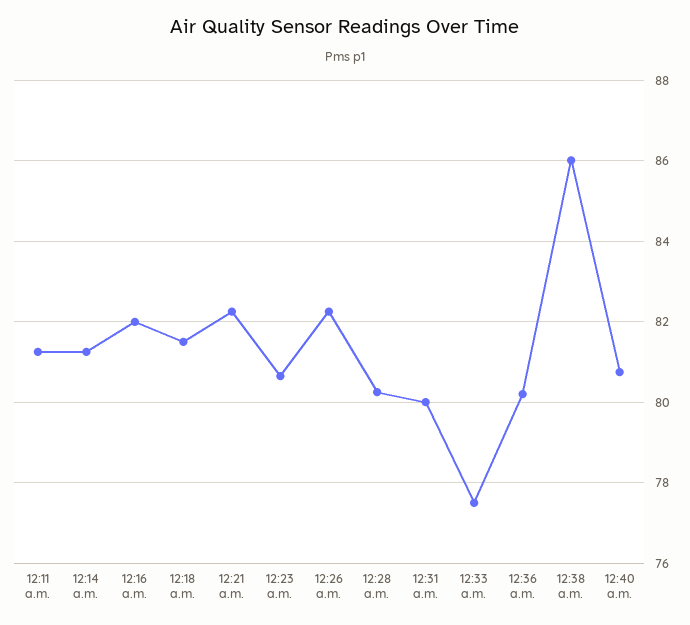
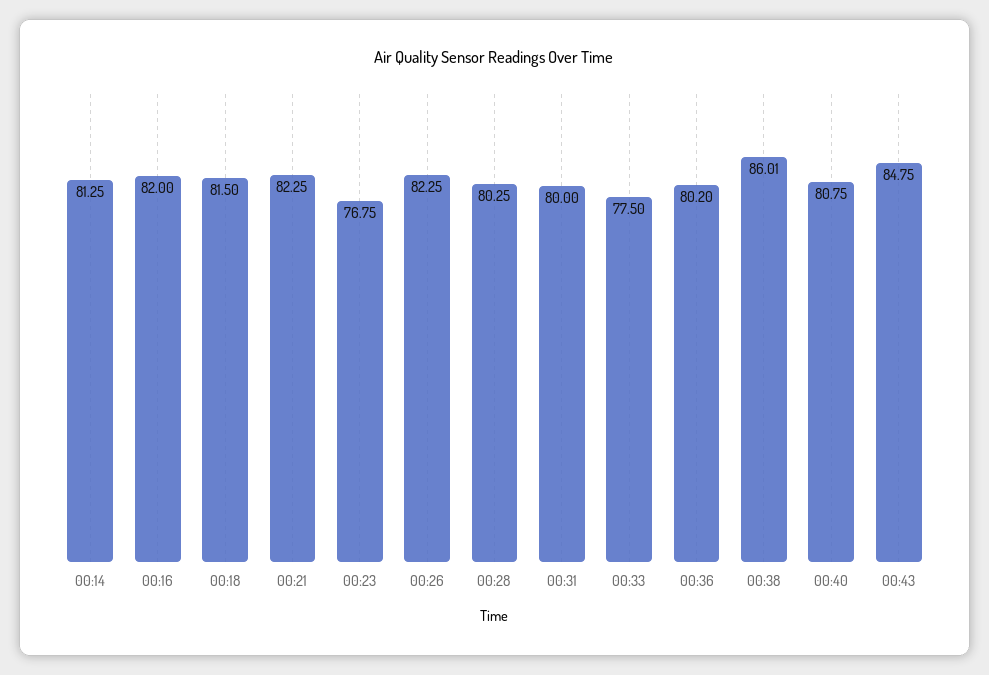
12:11 a.m.: 81.2 -> none
12:23 a.m.: 80.6 -> 76.75
00:43: none -> 84.75

